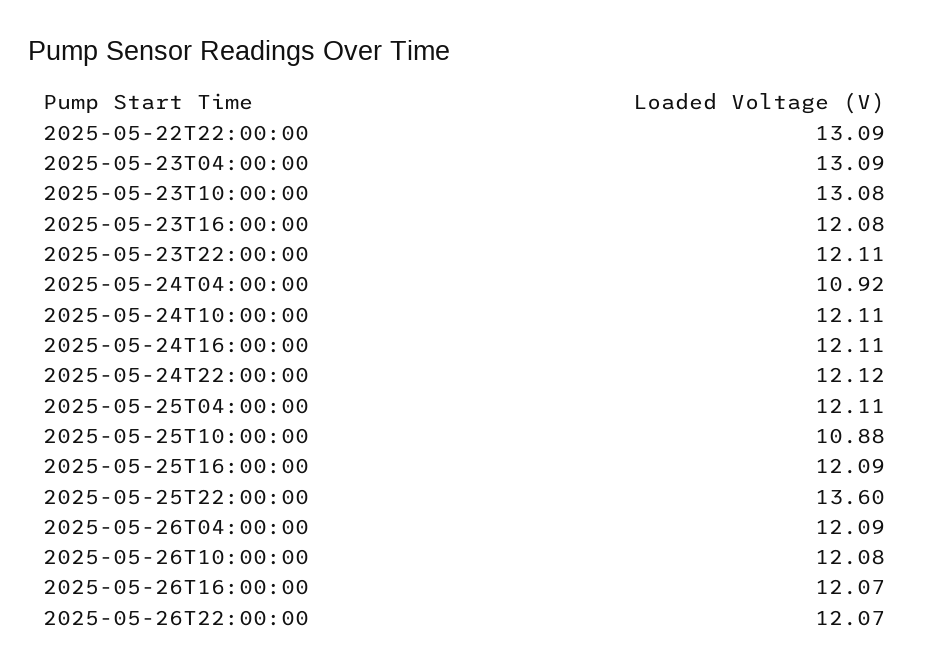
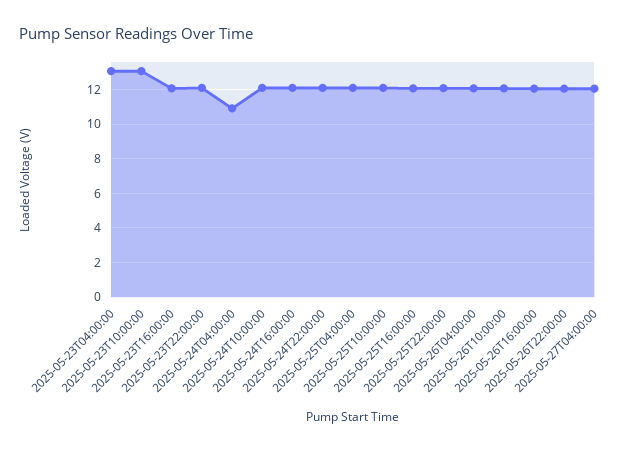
2025-05-22T22:00:00: 13.09 -> none
2025-05-25T10:00:00: 10.88 -> 12
2025-05-25T22:00:00: 13.6 -> 12
2025-05-27T04:00:00: none -> 12

